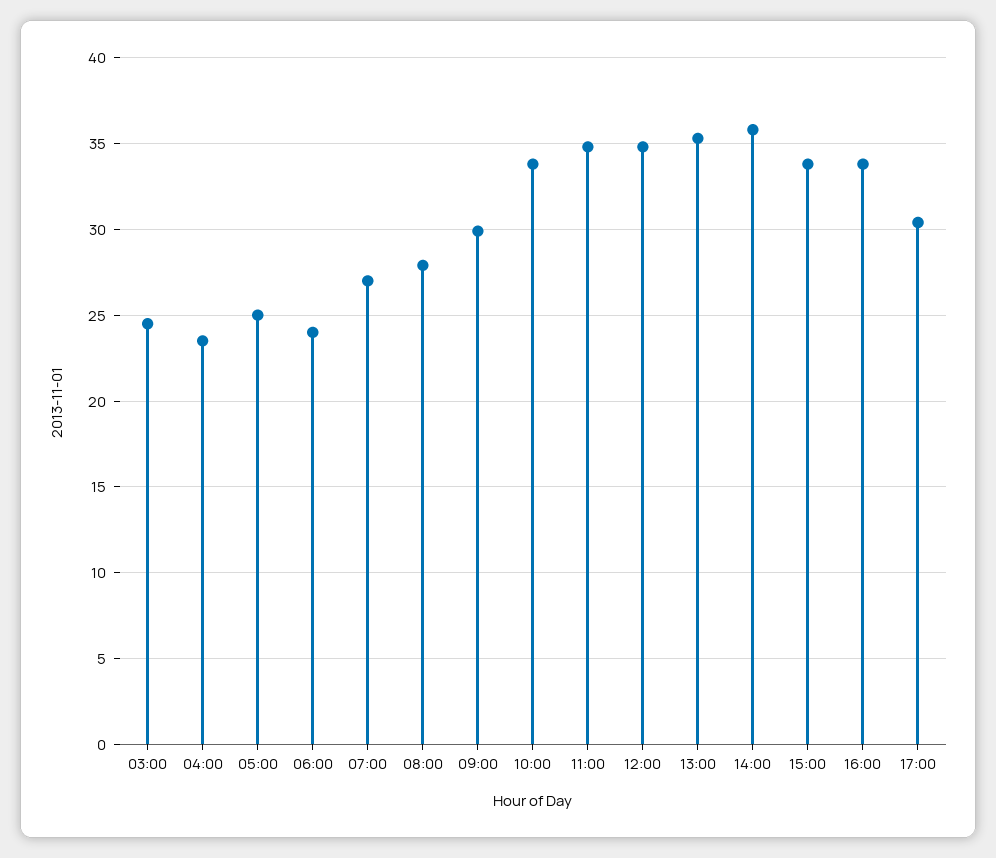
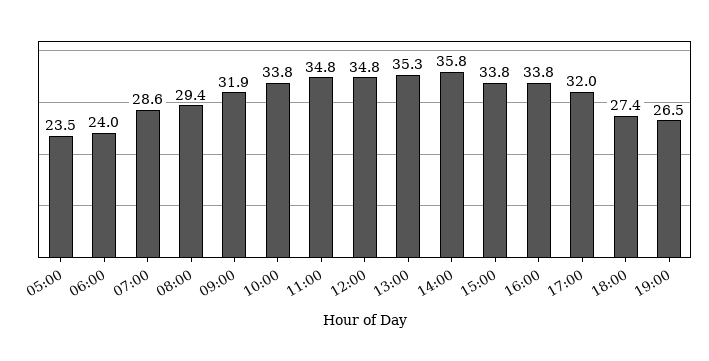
03:00: 24.5 -> none
04:00: 23.5 -> none
05:00: 25 -> 23.5
07:00: 27 -> 28.6
08:00: 28 -> 29.4
09:00: 30 -> 31.9
17:00: 30.5 -> 32
18:00: none -> 27.4
19:00: none -> 26.5

